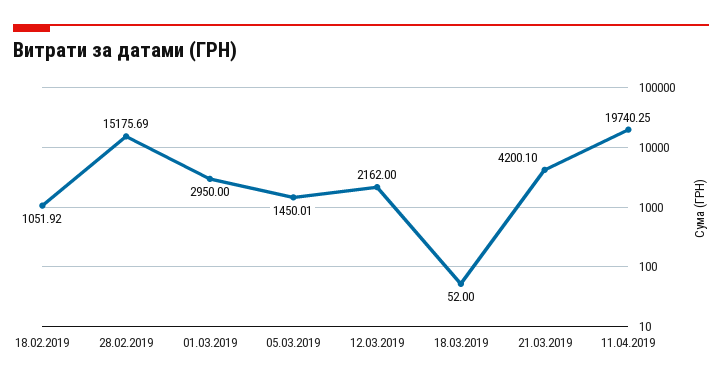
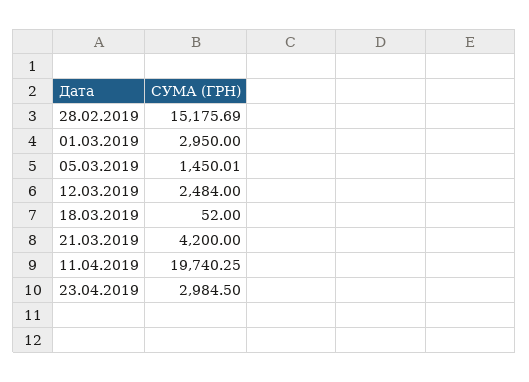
18.02.2019: 1051.92 -> none
12.03.2019: 2162 -> 2484
21.03.2019: 4200.1 -> 4200
23.04.2019: none -> 2984.5

